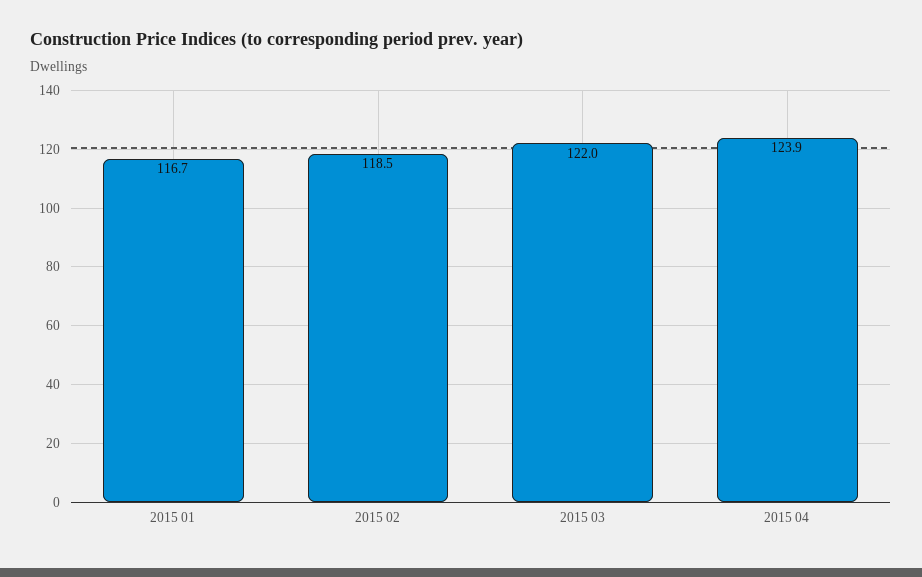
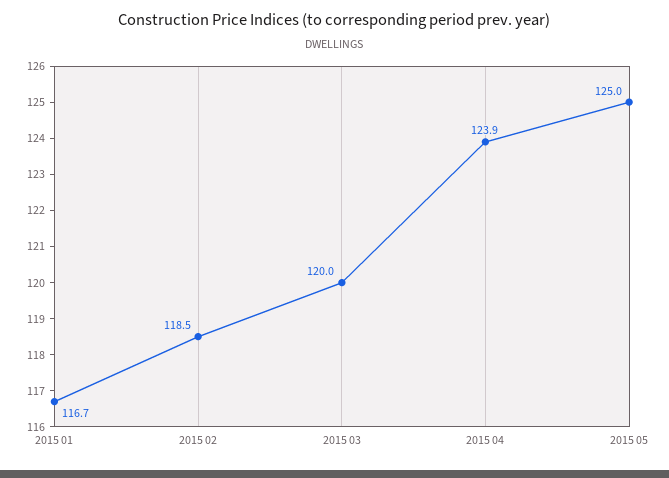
2015 03: 122 -> 120
2015 05: none -> 125

